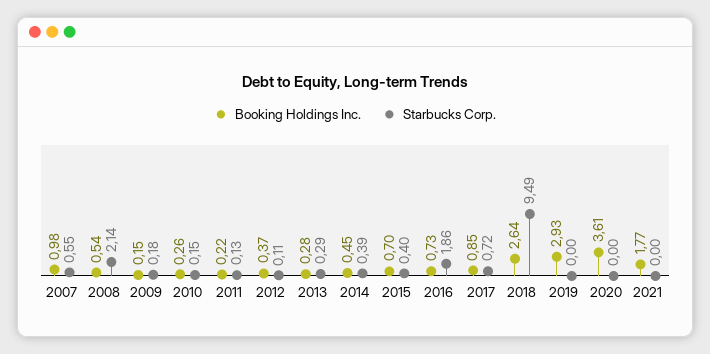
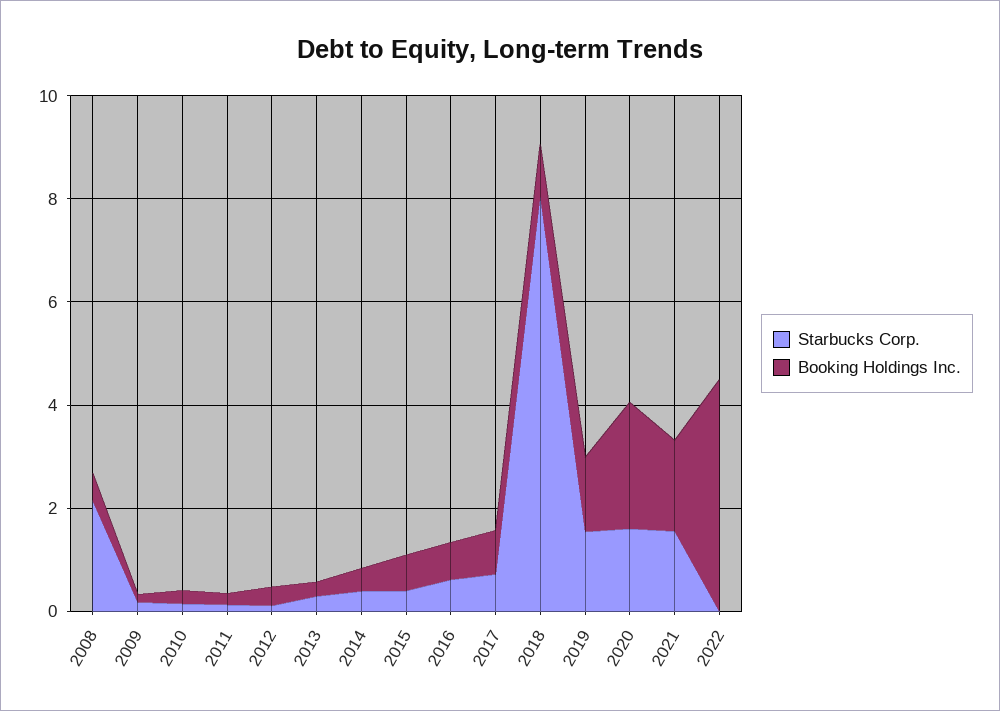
Booking Holdings Inc., 2007: 0.98 -> none
Starbucks Corp., 2007: 0.55 -> none
Starbucks Corp., 2016: 1.86 -> 0.5
Booking Holdings Inc., 2018: 2.64 -> 1
Starbucks Corp., 2018: 9.49 -> 8
Booking Holdings Inc., 2019: 2.93 -> 1.5
Starbucks Corp., 2019: 0 -> 1.5
Booking Holdings Inc., 2020: 3.61 -> 2.5
Starbucks Corp., 2020: 0 -> 1.5
Starbucks Corp., 2021: 0 -> 1.5
Starbucks Corp., 2022: none -> 0
Booking Holdings Inc., 2022: none -> 4.5

